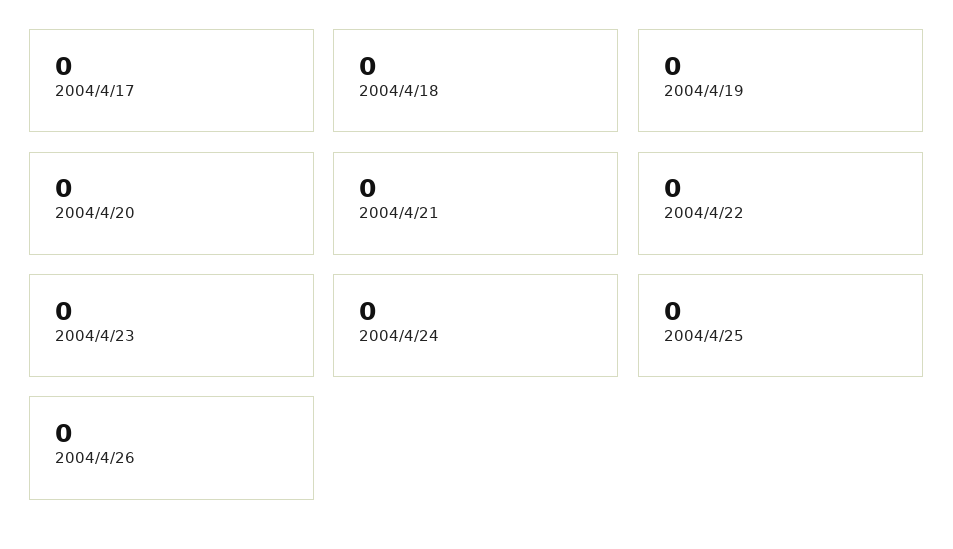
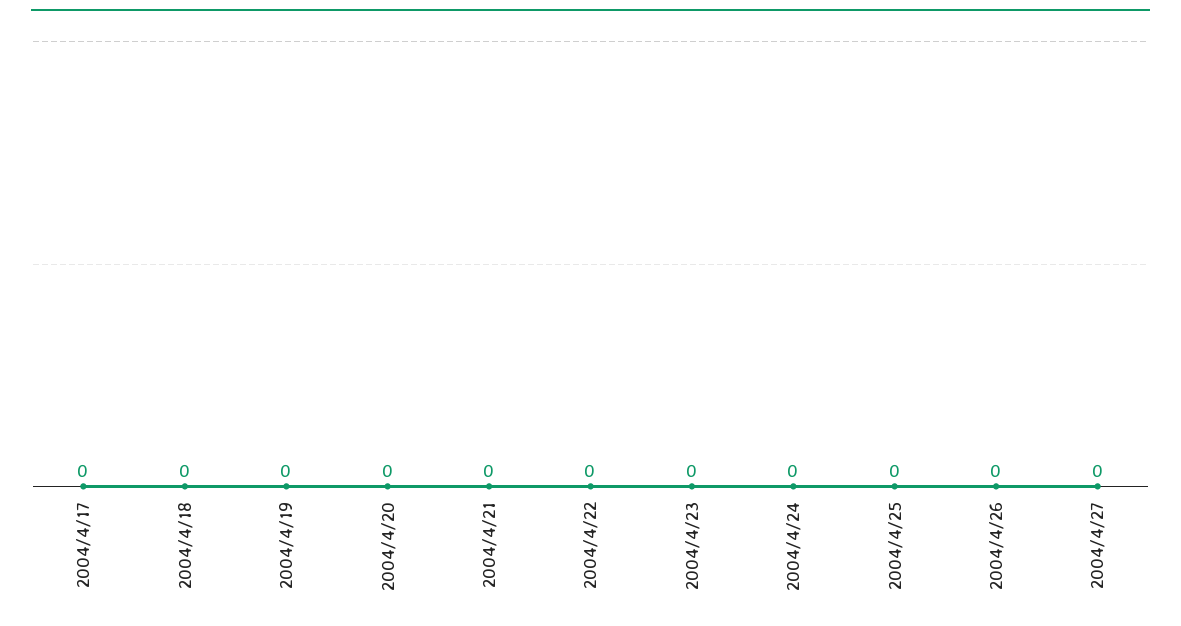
2004/4/27: none -> 0

